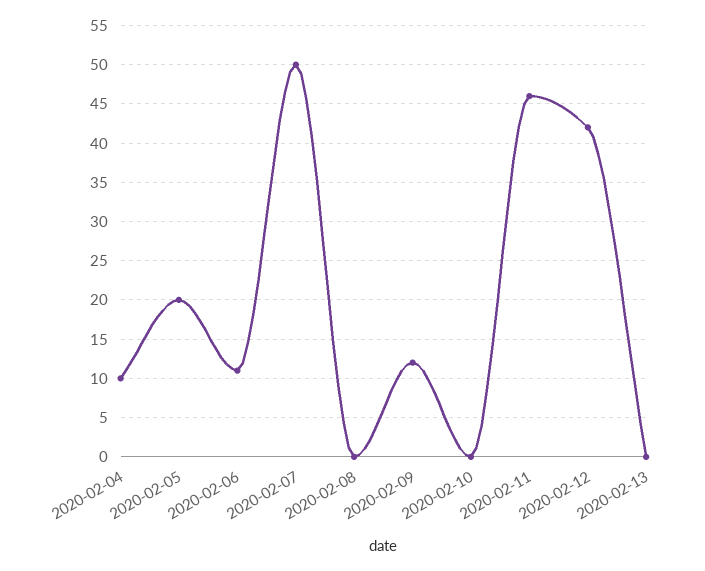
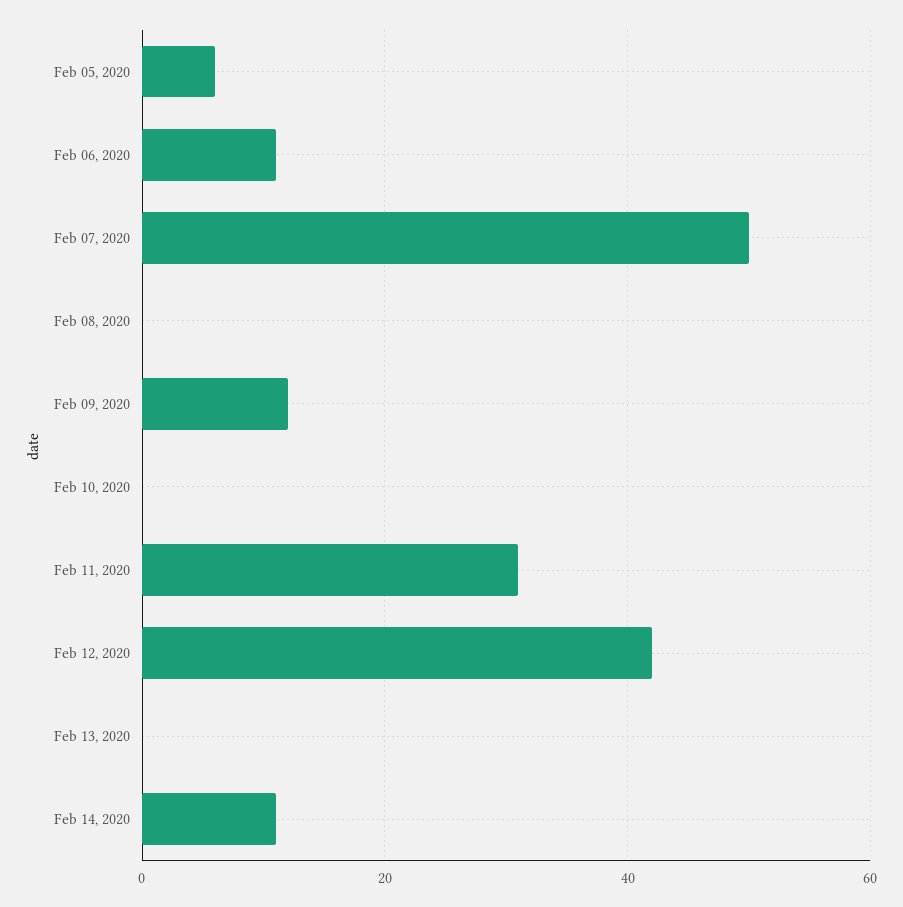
2020-02-04: 10 -> none
2020-02-05: 20 -> 5
2020-02-11: 46 -> 30
Feb 14, 2020: none -> 10

